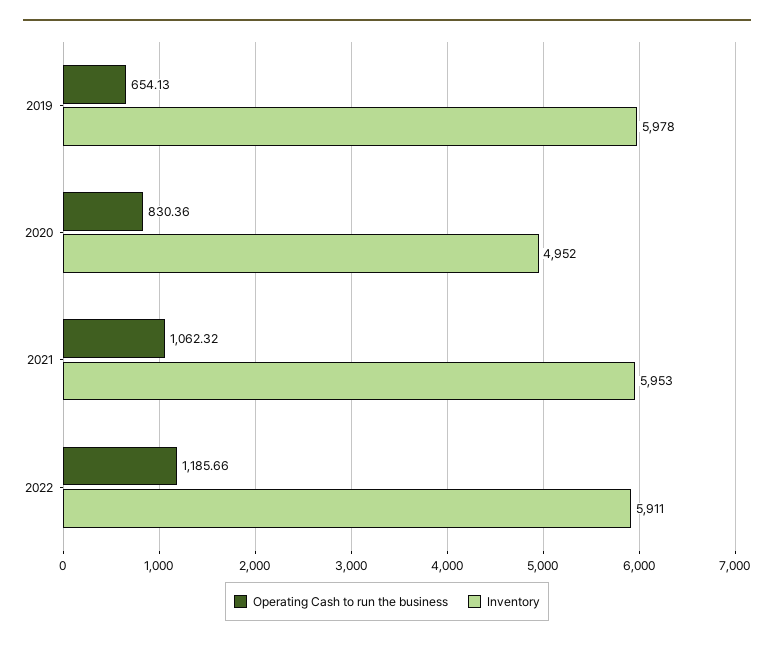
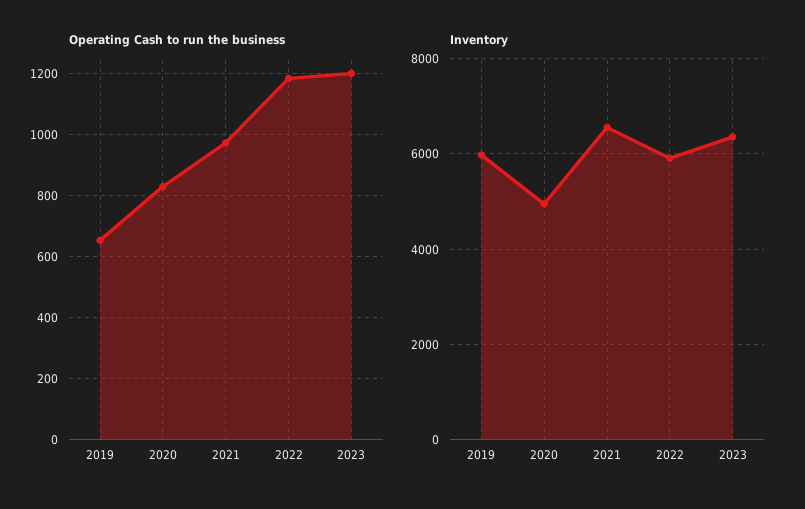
Operating Cash to run the business, 2021: 1062.32 -> 980
Inventory, 2021: 5953 -> 6600
Operating Cash to run the business, 2023: none -> 1200
Inventory, 2023: none -> 6400

